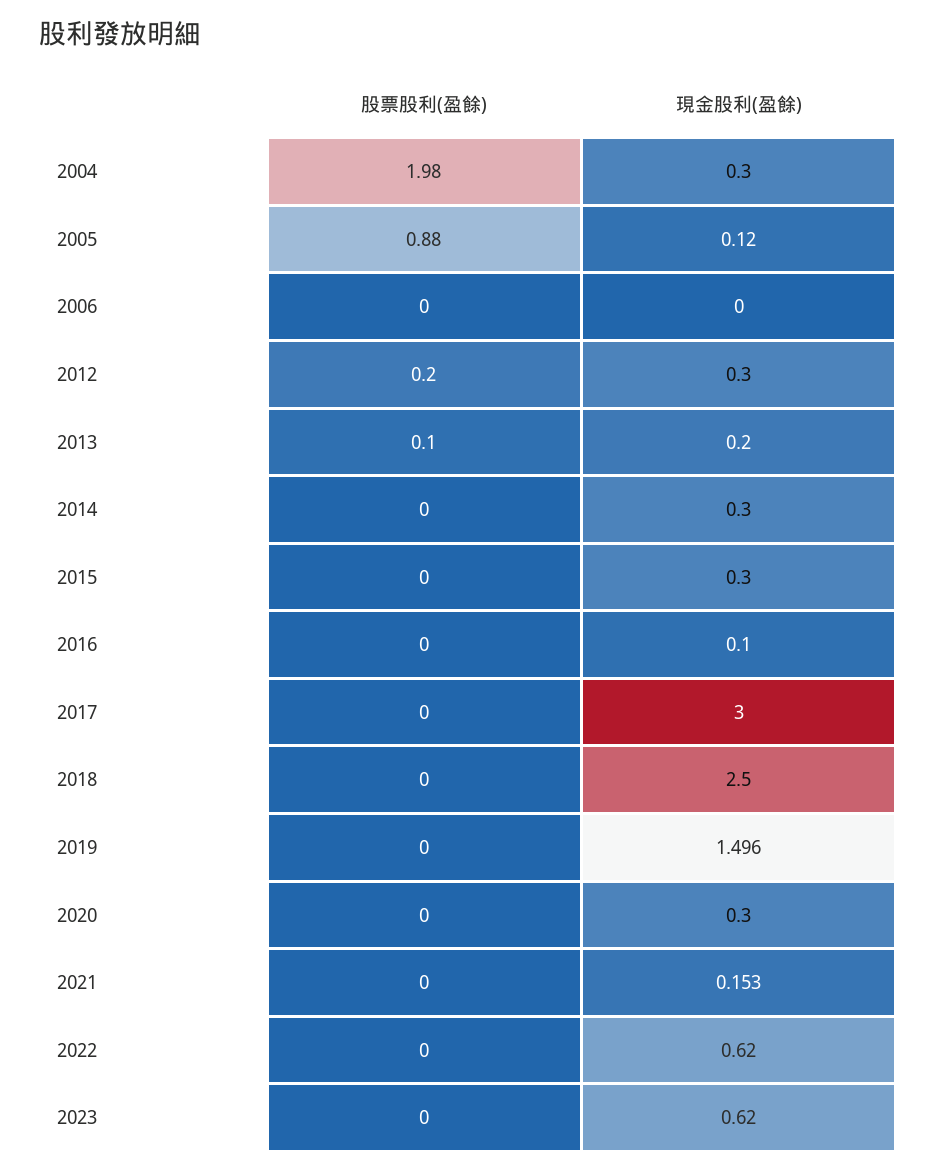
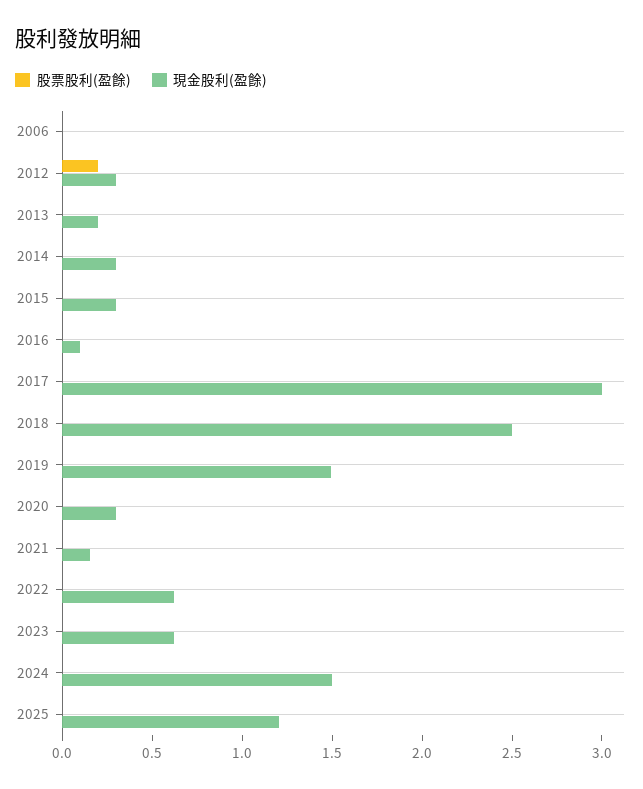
股票股利(盈餘), 2004: 1.98 -> none
現金股利(盈餘), 2004: 0.3 -> none
股票股利(盈餘), 2005: 0.88 -> none
現金股利(盈餘), 2005: 0.12 -> none
股票股利(盈餘), 2013: 0.1 -> 0
股票股利(盈餘), 2024: none -> 0
現金股利(盈餘), 2024: none -> 1.5
股票股利(盈餘), 2025: none -> 0
現金股利(盈餘), 2025: none -> 1.2

